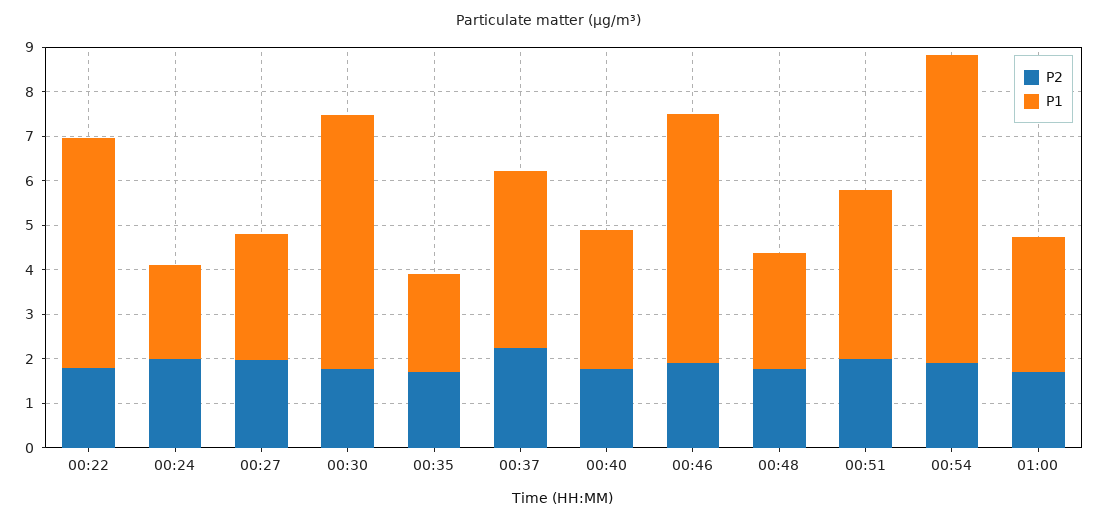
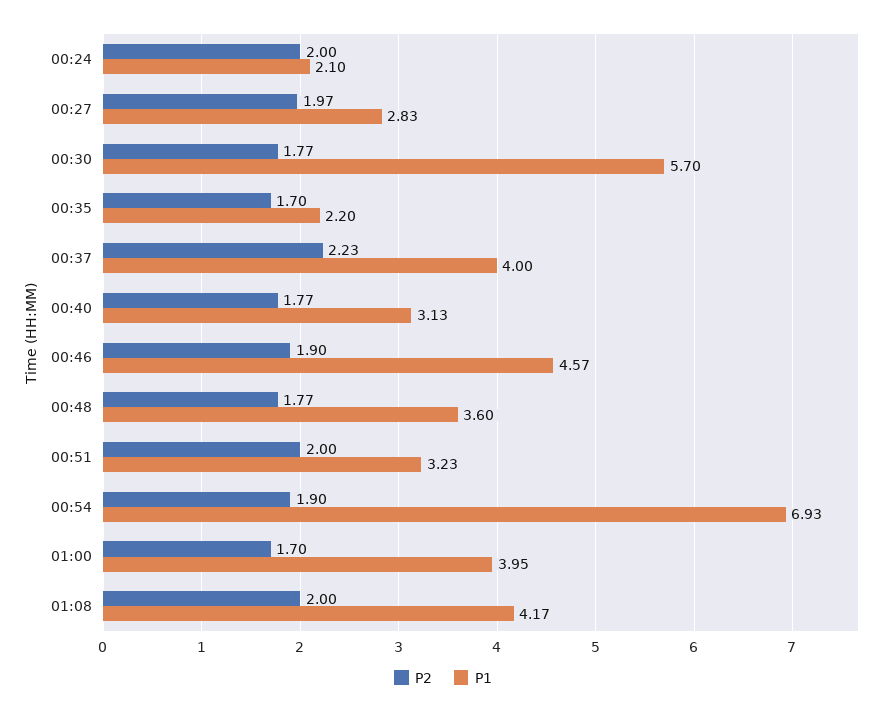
P2, 00:22: 1.8 -> none
P1, 00:22: 5.2 -> none
P1, 00:46: 5.6 -> 4.57
P1, 00:48: 2.6 -> 3.6
P1, 00:51: 3.8 -> 3.23
P1, 01:00: 3 -> 3.95
P2, 01:08: none -> 2
P1, 01:08: none -> 4.17

